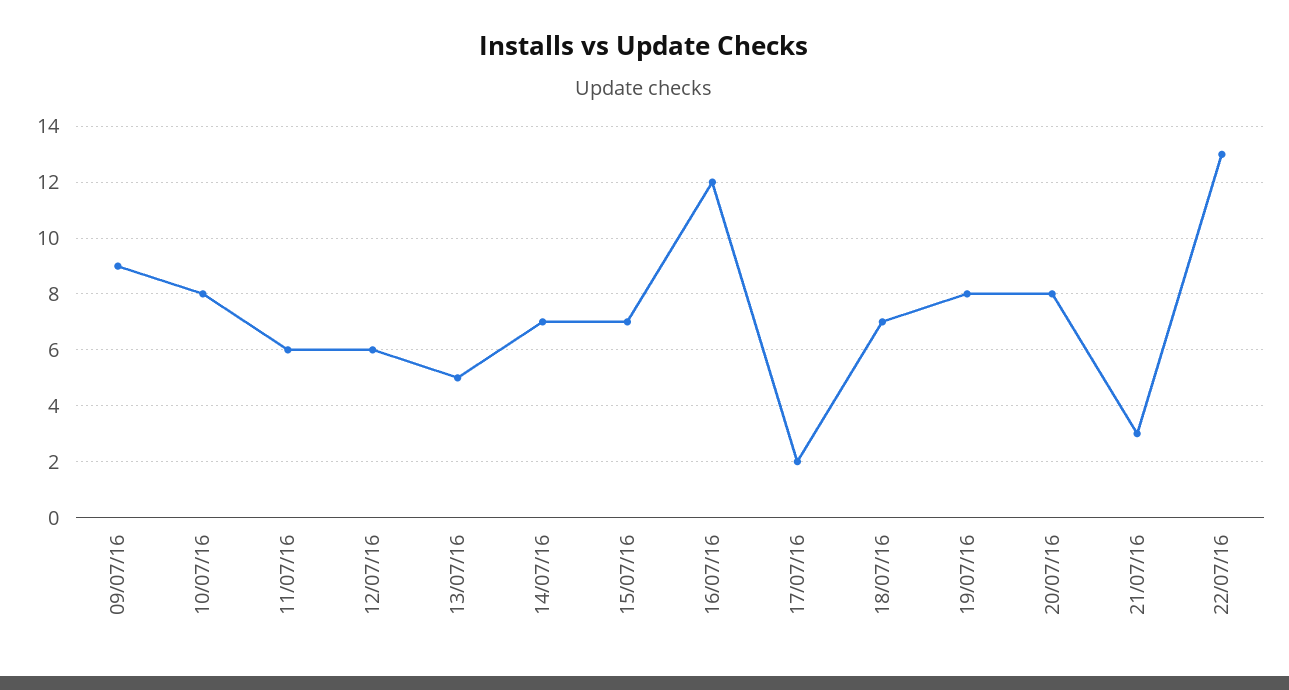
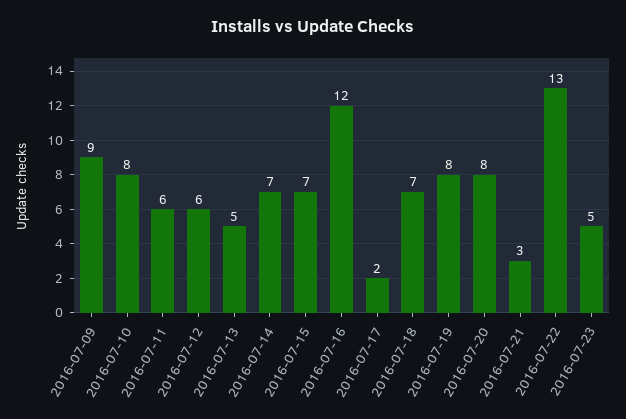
2016-07-23: none -> 5

